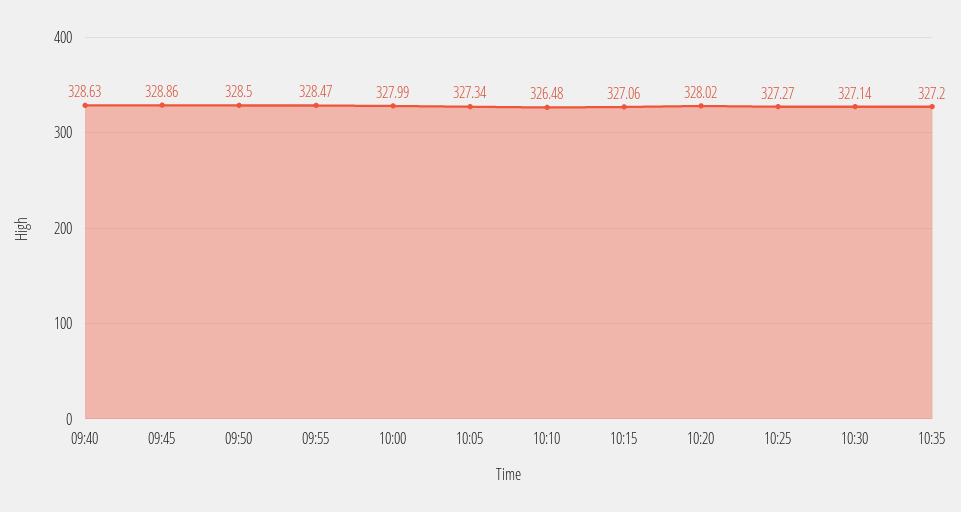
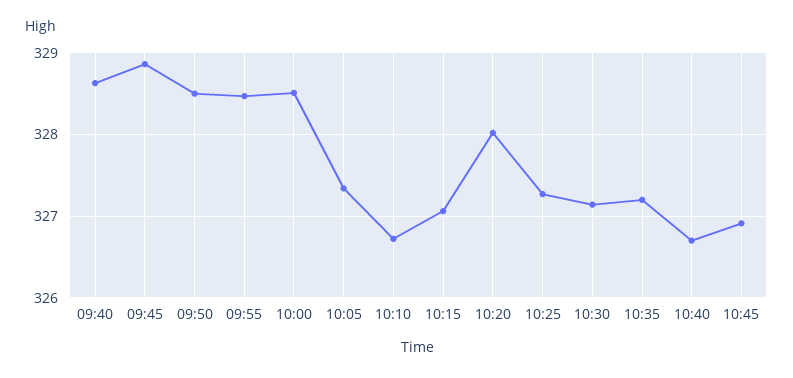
10:00: 327.99 -> 328.5
10:10: 326.48 -> 326.7
10:40: none -> 326.7
10:45: none -> 326.9

